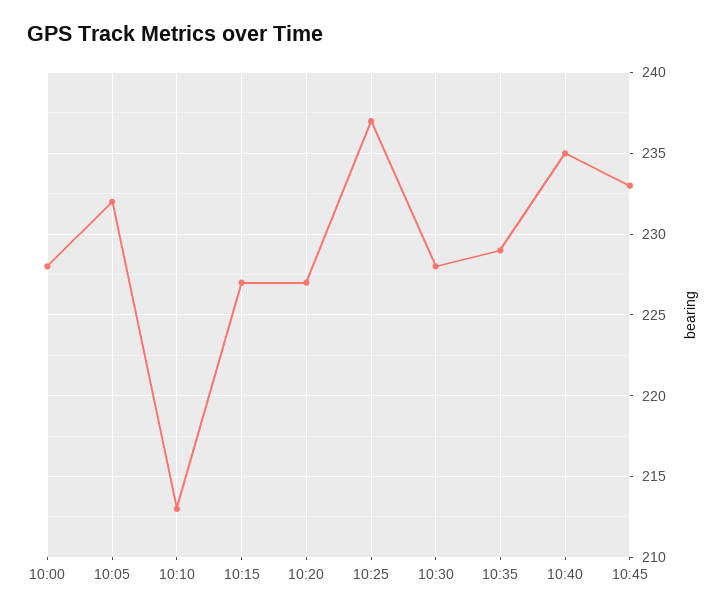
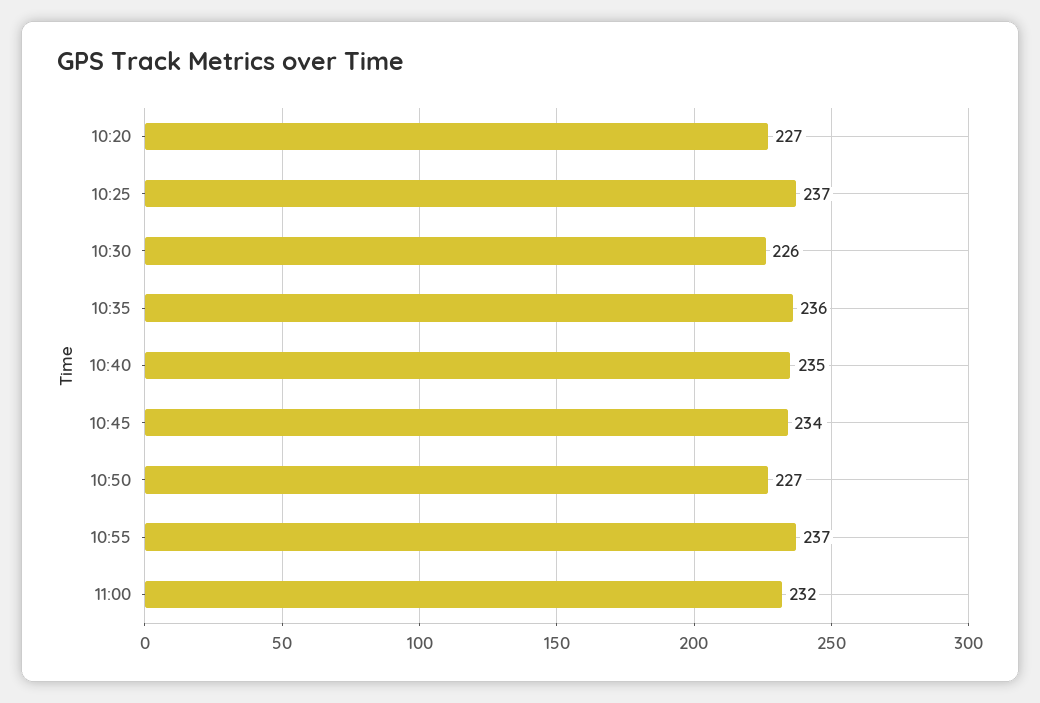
10:00: 228 -> none
10:05: 232 -> none
10:10: 213 -> none
10:15: 227 -> none
10:30: 228 -> 226
10:35: 229 -> 236
10:45: 233 -> 234
10:50: none -> 227
10:55: none -> 237
11:00: none -> 232

